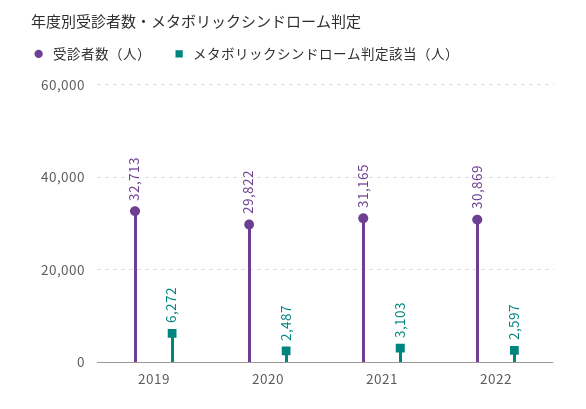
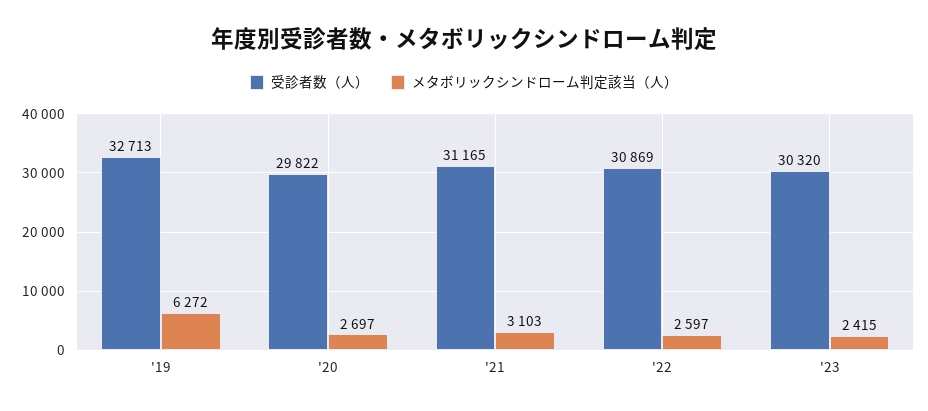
メタボリックシンドローム判定該当（人）, 2020: 2487 -> 2697
受診者数（人）, '23: none -> 30320
メタボリックシンドローム判定該当（人）, '23: none -> 2415

